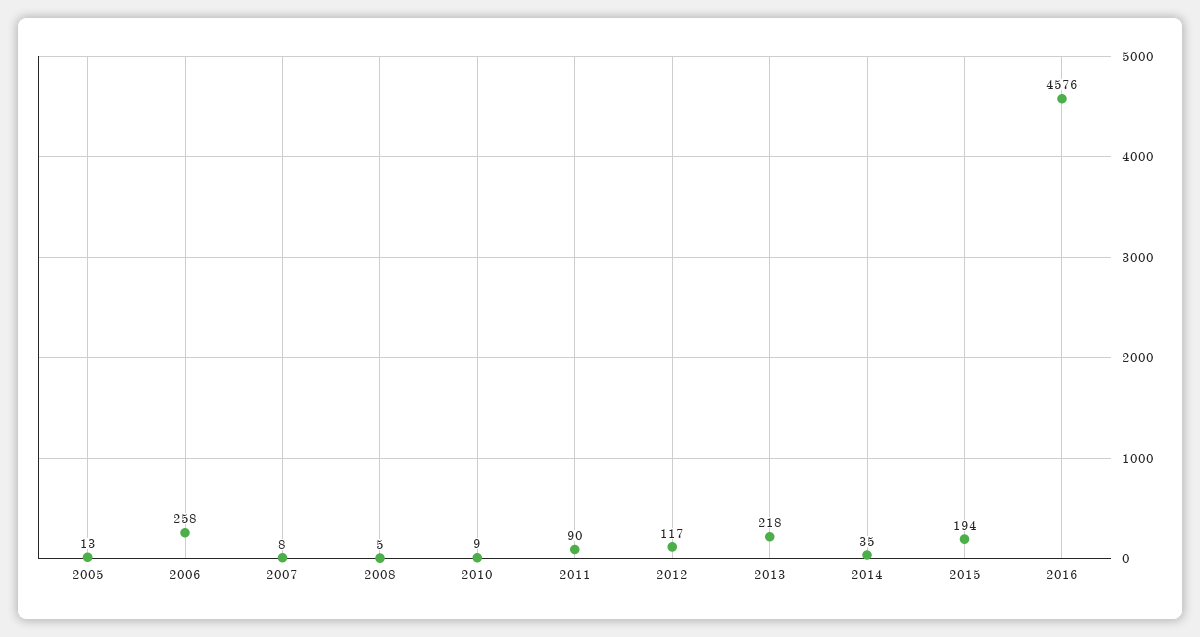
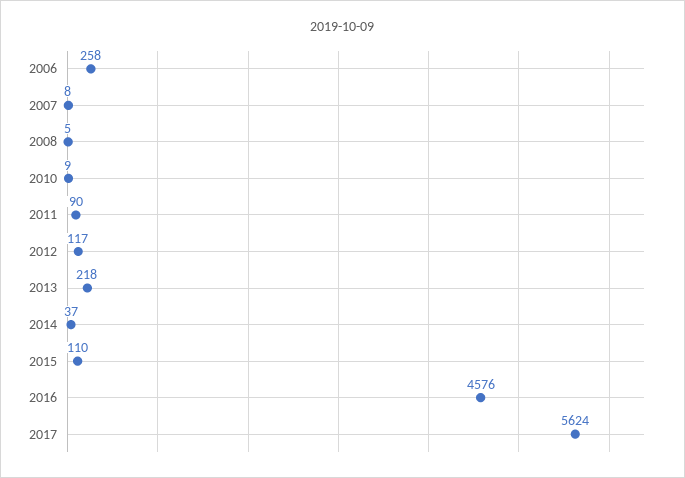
2005: 13 -> none
2014: 35 -> 37
2015: 194 -> 110
2017: none -> 5624

